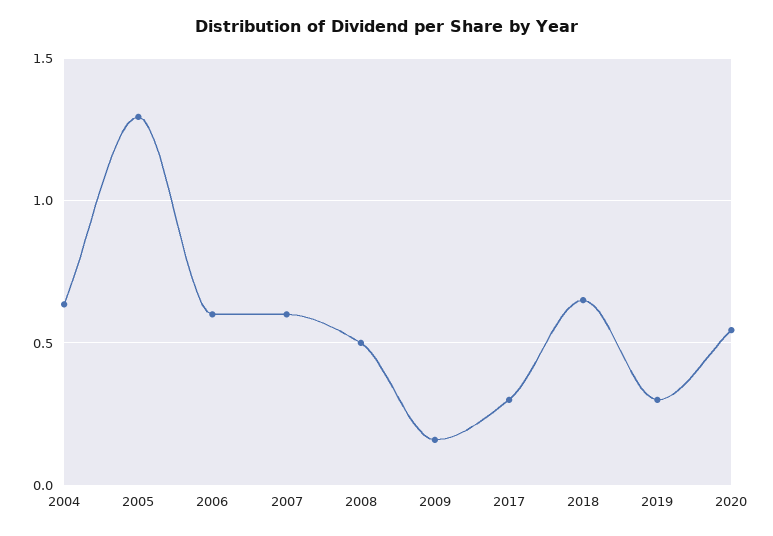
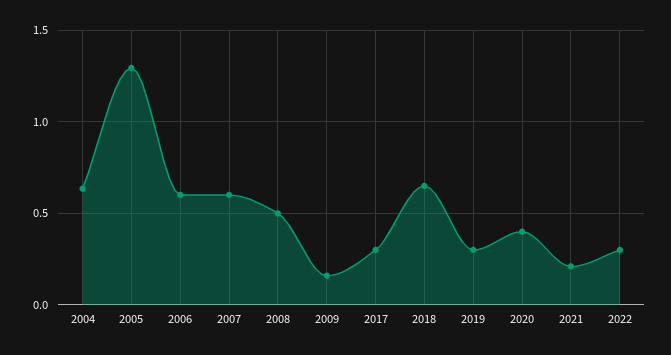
2020: 0.55 -> 0.4
2021: none -> 0.2
2022: none -> 0.3

